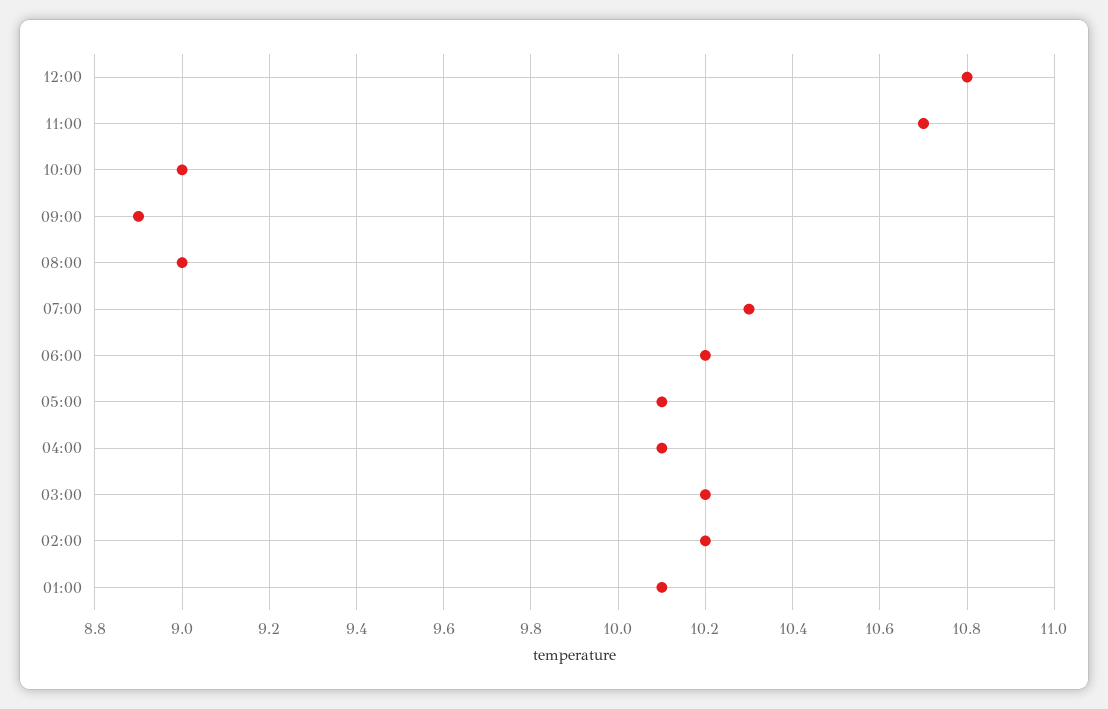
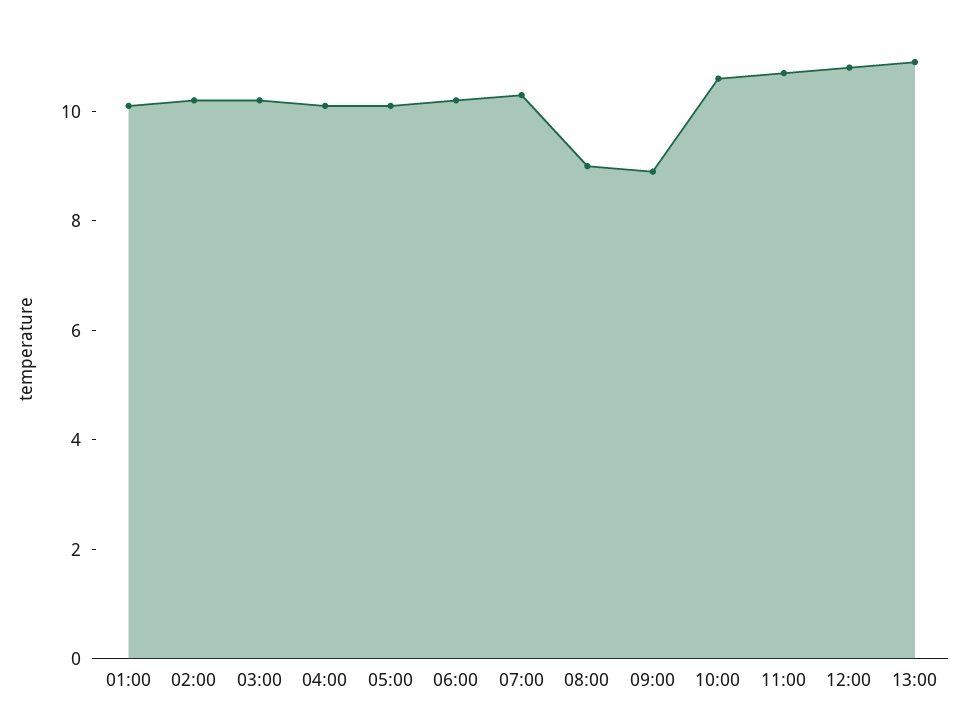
10:00: 9 -> 10.5
13:00: none -> 11

